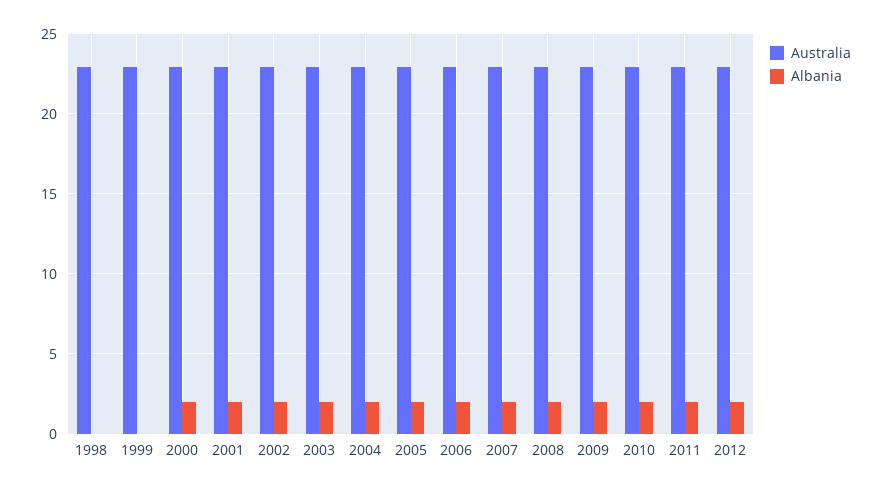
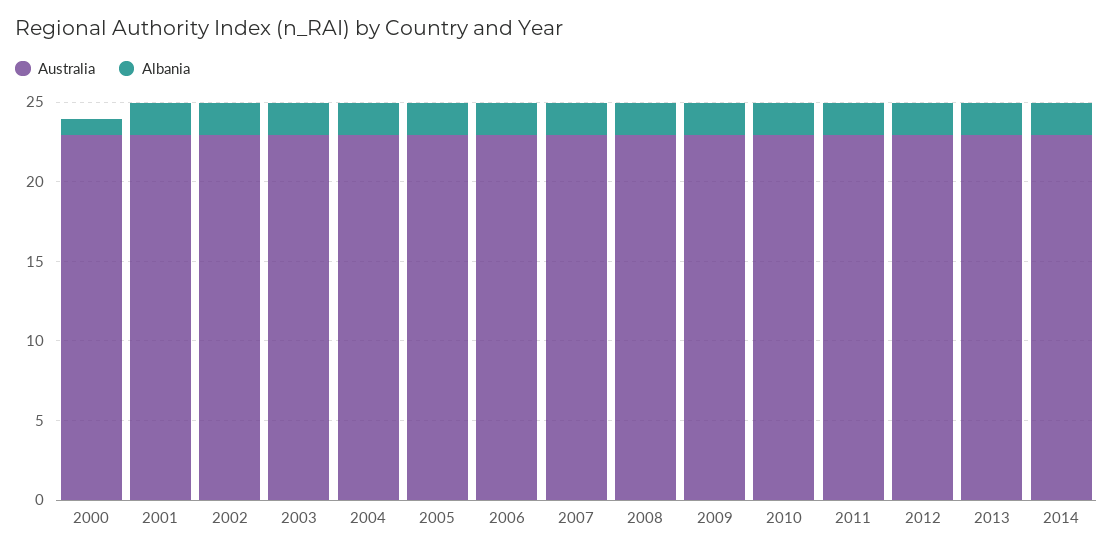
Australia, 1998: 23 -> none
Albania, 1998: 0 -> none
Australia, 1999: 23 -> none
Albania, 1999: 0 -> none
Albania, 2000: 2 -> 1
Australia, 2013: none -> 23
Albania, 2013: none -> 2
Australia, 2014: none -> 23
Albania, 2014: none -> 2

